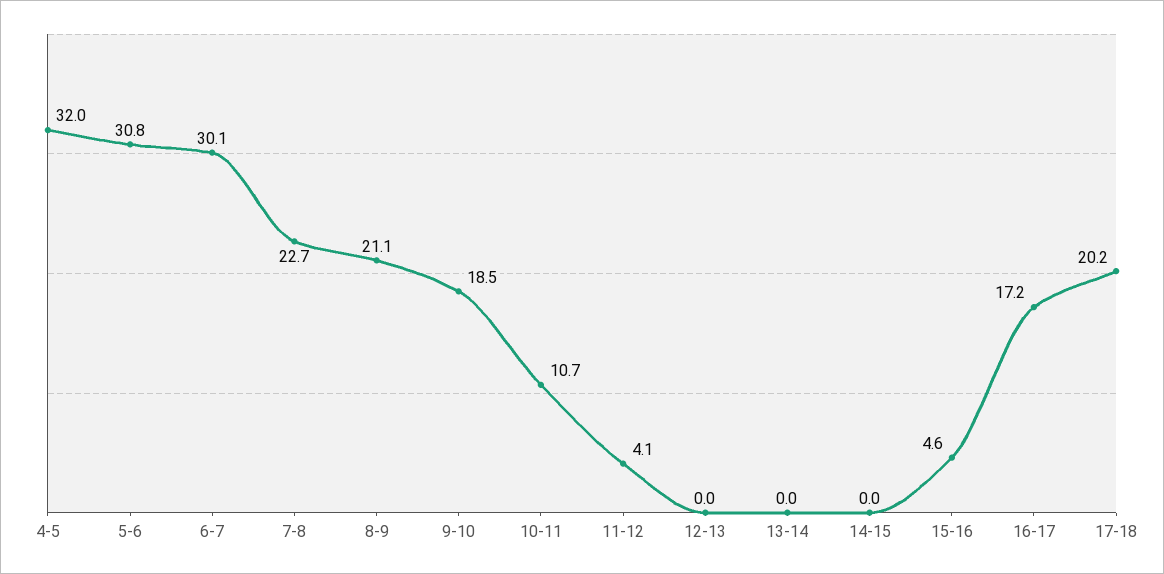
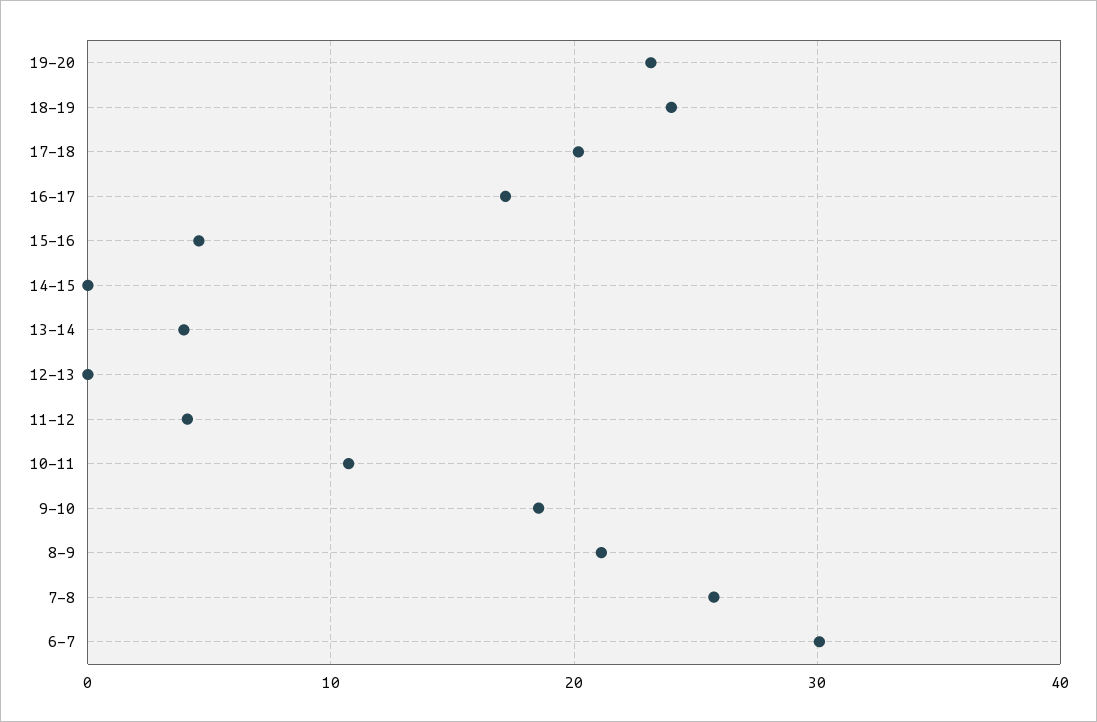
4-5: 32 -> none
5-6: 30.8 -> none
7-8: 22.7 -> 26
13-14: 0 -> 4
19-20: none -> 23
18-19: none -> 24

